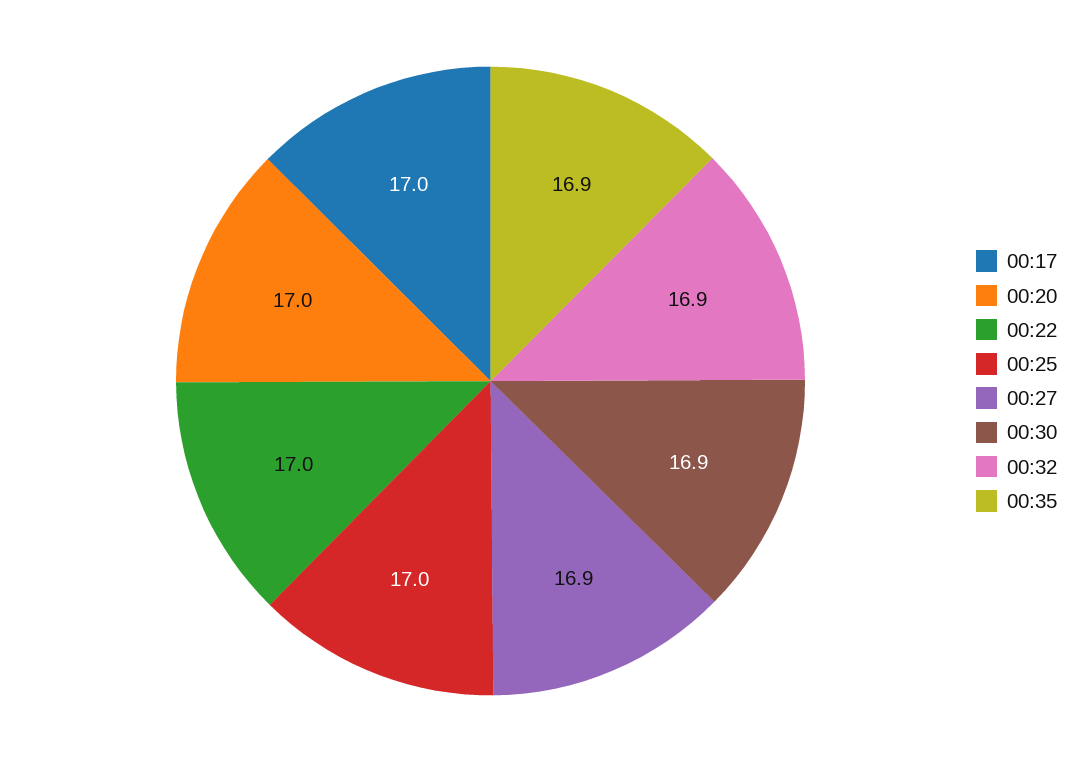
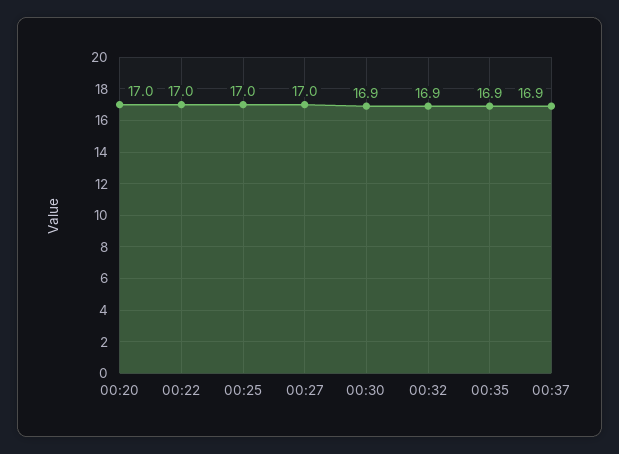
00:17: 17 -> none
00:27: 16.9 -> 17
00:37: none -> 16.9

